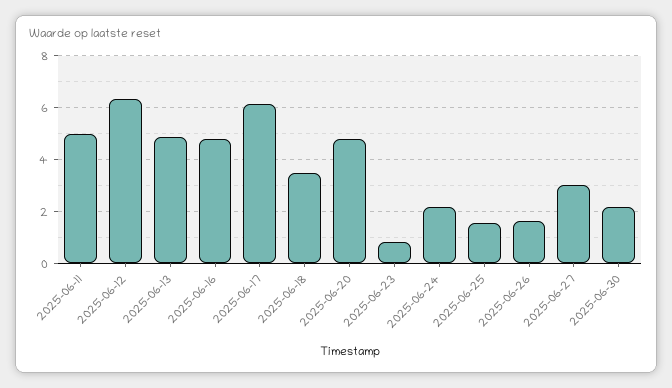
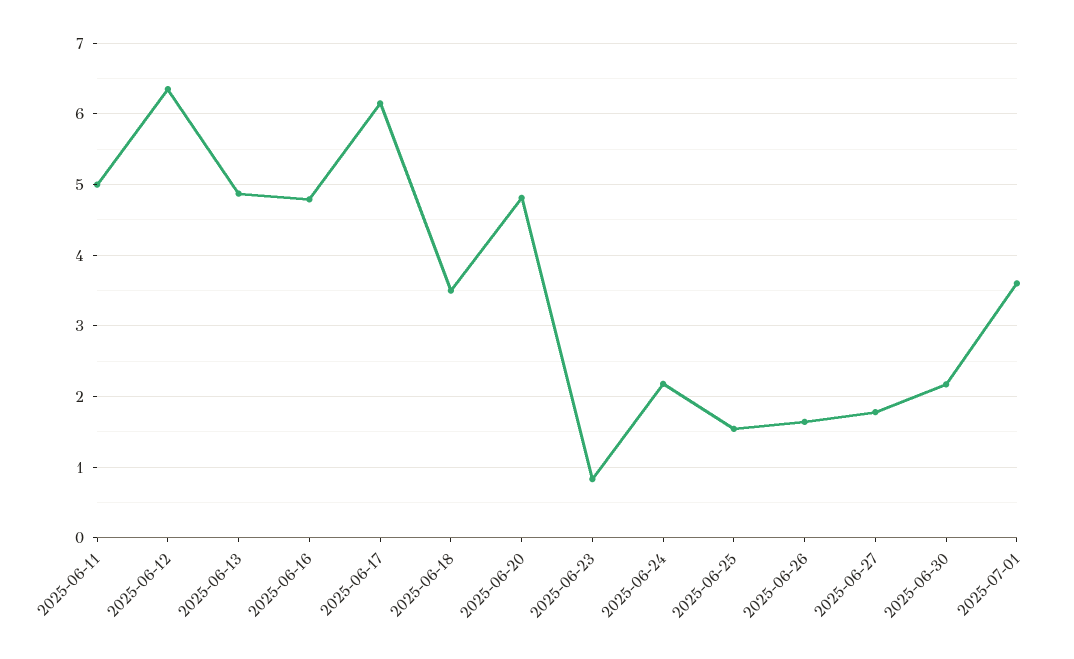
2025-06-27: 3 -> 1.8
2025-07-01: none -> 3.6

